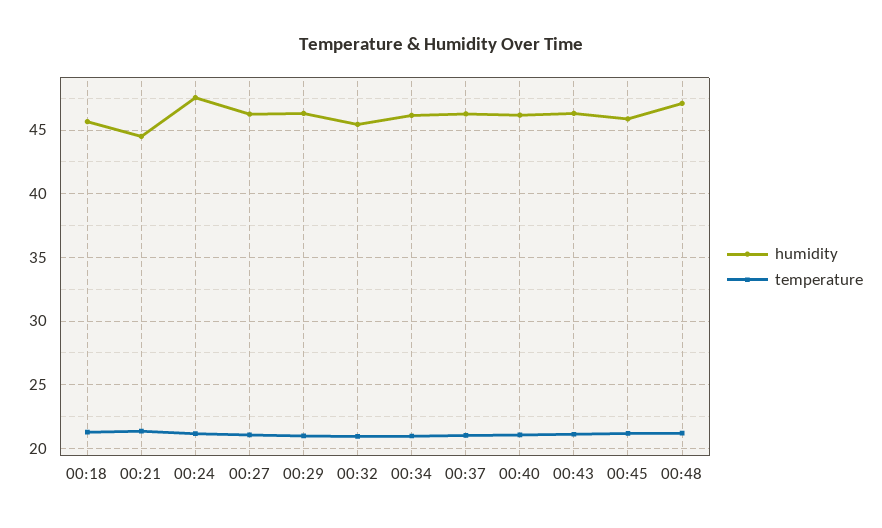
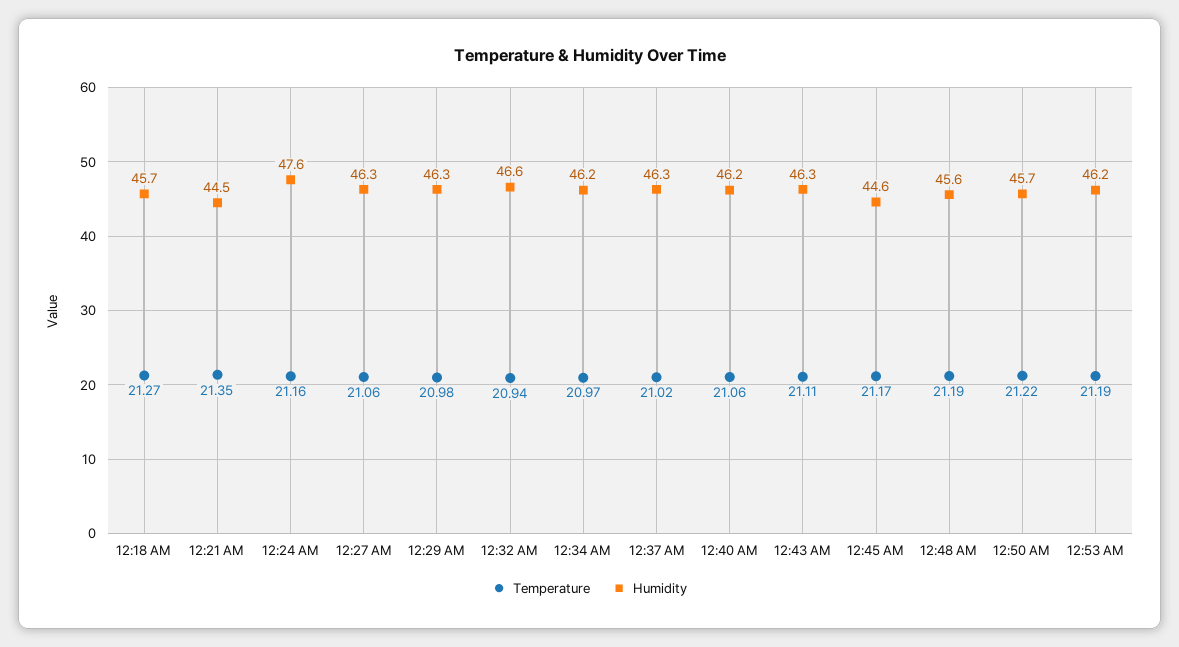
humidity, 00:32: 45.5 -> 46.6
humidity, 00:45: 46 -> 44.6
humidity, 00:48: 47 -> 45.6
temperature, 12:50 AM: none -> 21.22
humidity, 12:50 AM: none -> 45.7
temperature, 12:53 AM: none -> 21.19
humidity, 12:53 AM: none -> 46.2

